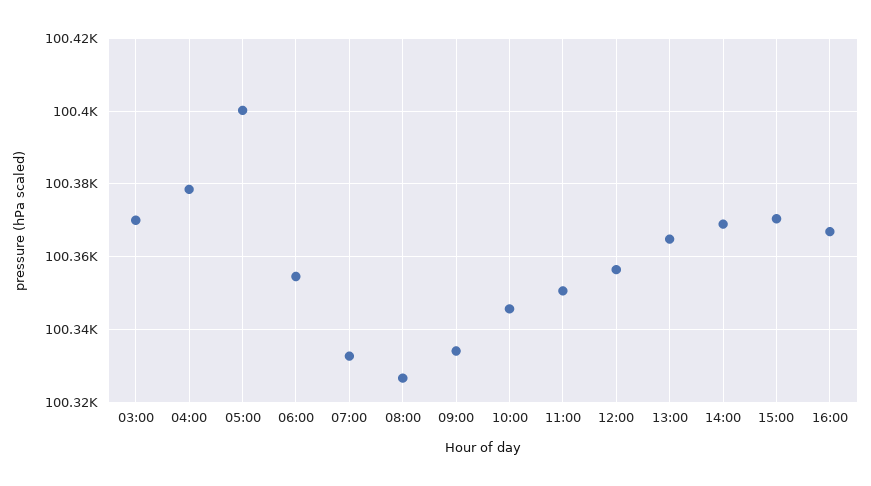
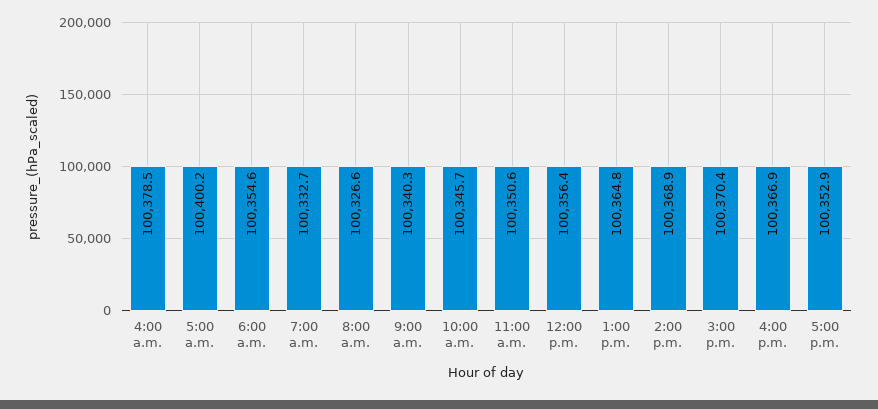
03:00: 100370 -> none
09:00: 100334 -> 100340.3
5:00 p.m.: none -> 100352.9

